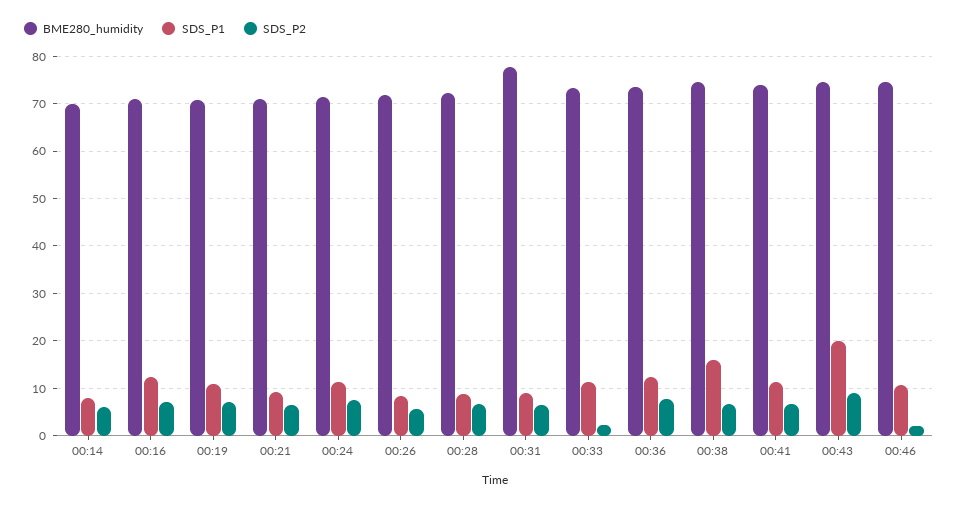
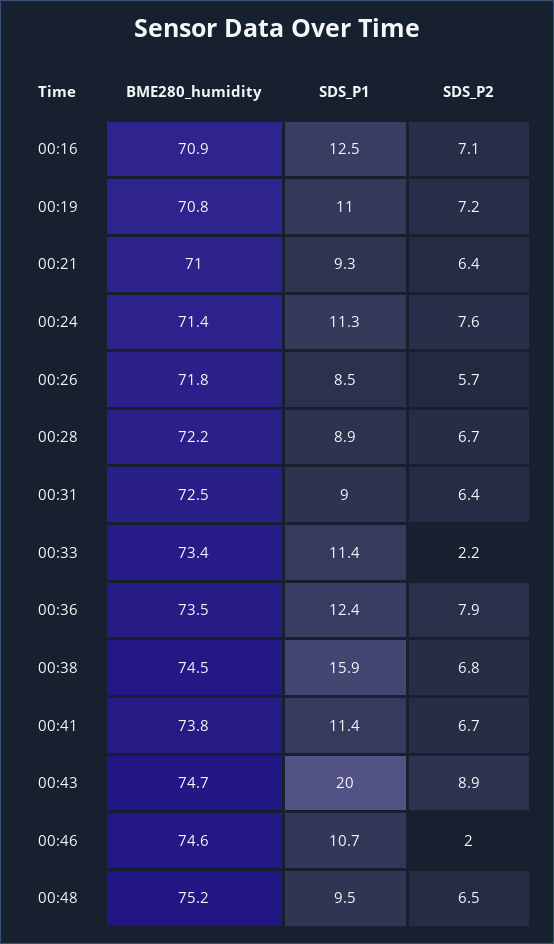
BME280_humidity, 00:14: 70 -> none
SDS_P1, 00:14: 8 -> none
SDS_P2, 00:14: 6 -> none
BME280_humidity, 00:31: 78 -> 72.5
BME280_humidity, 00:48: none -> 75.2
SDS_P1, 00:48: none -> 9.5
SDS_P2, 00:48: none -> 6.5

